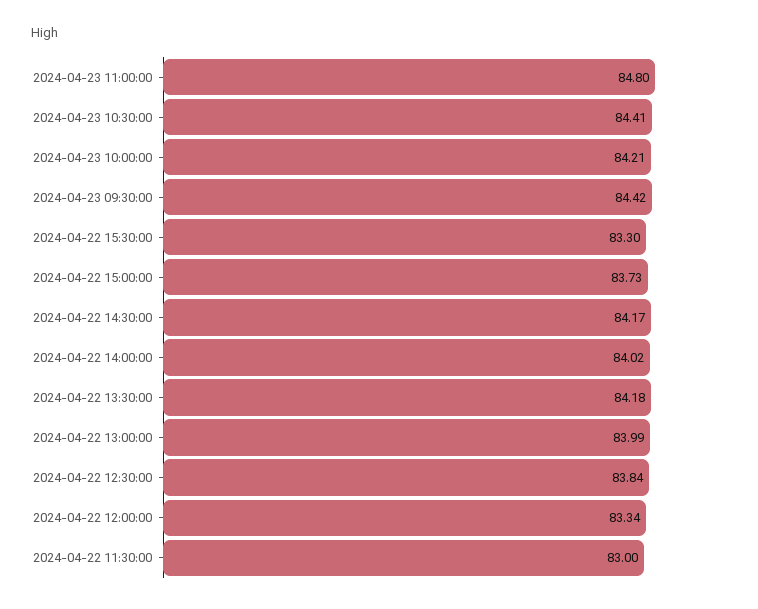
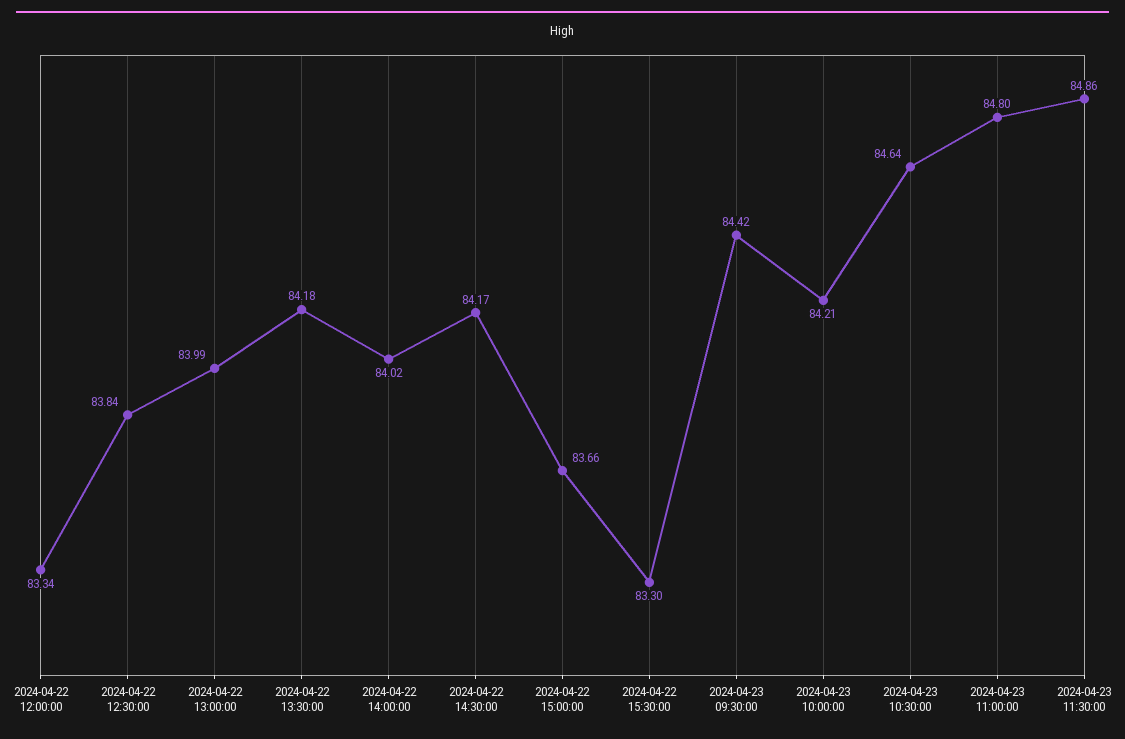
2024-04-23 10:30:00: 84.41 -> 84.64
2024-04-22 15:00:00: 83.73 -> 83.66
2024-04-22 11:30:00: 83 -> none
2024-04-23 11:30:00: none -> 84.86

